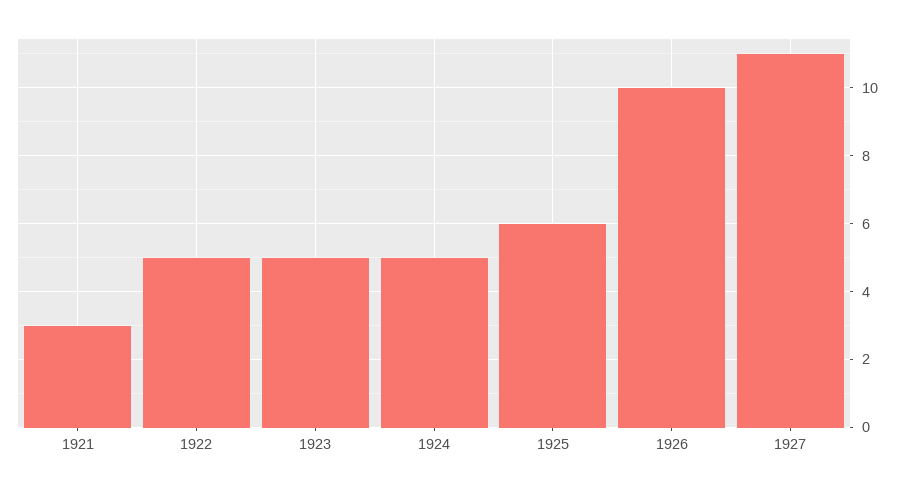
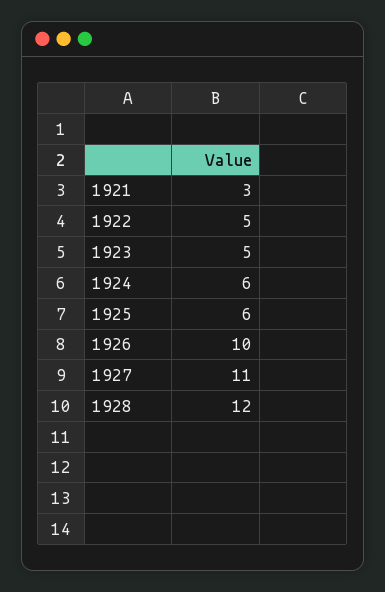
1924: 5 -> 6
1928: none -> 12

